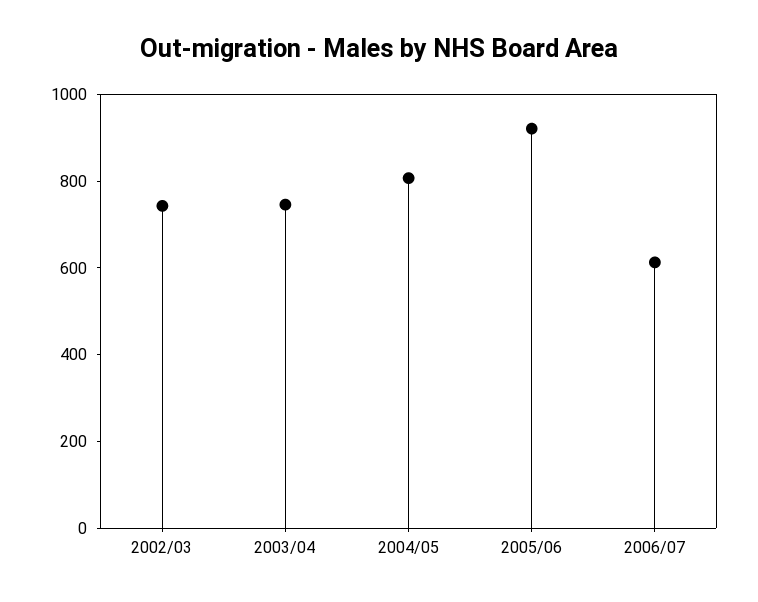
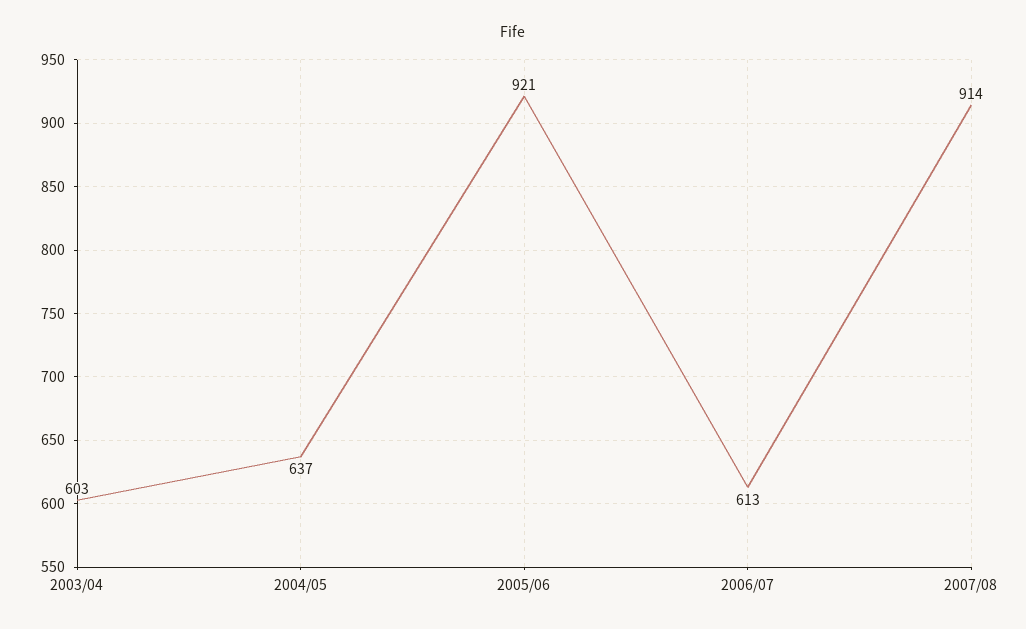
2002/03: 750 -> none
2003/04: 750 -> 603
2004/05: 800 -> 637
2007/08: none -> 914

